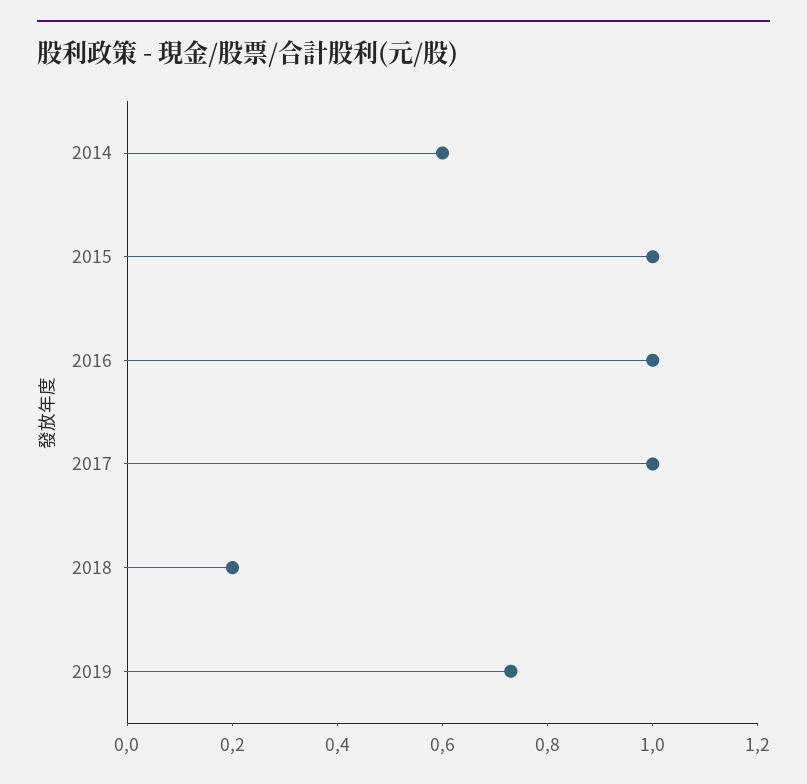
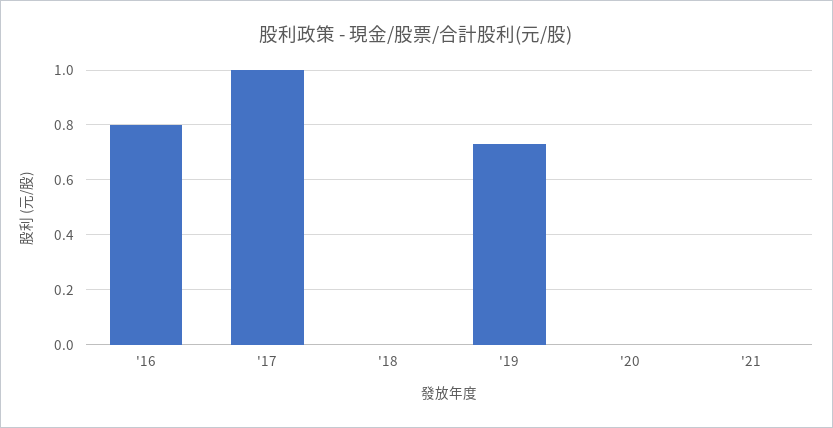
2014: 0.6 -> none
2015: 1 -> none
2016: 1 -> 0.8
2018: 0.2 -> 0
'20: none -> 0
'21: none -> 0

